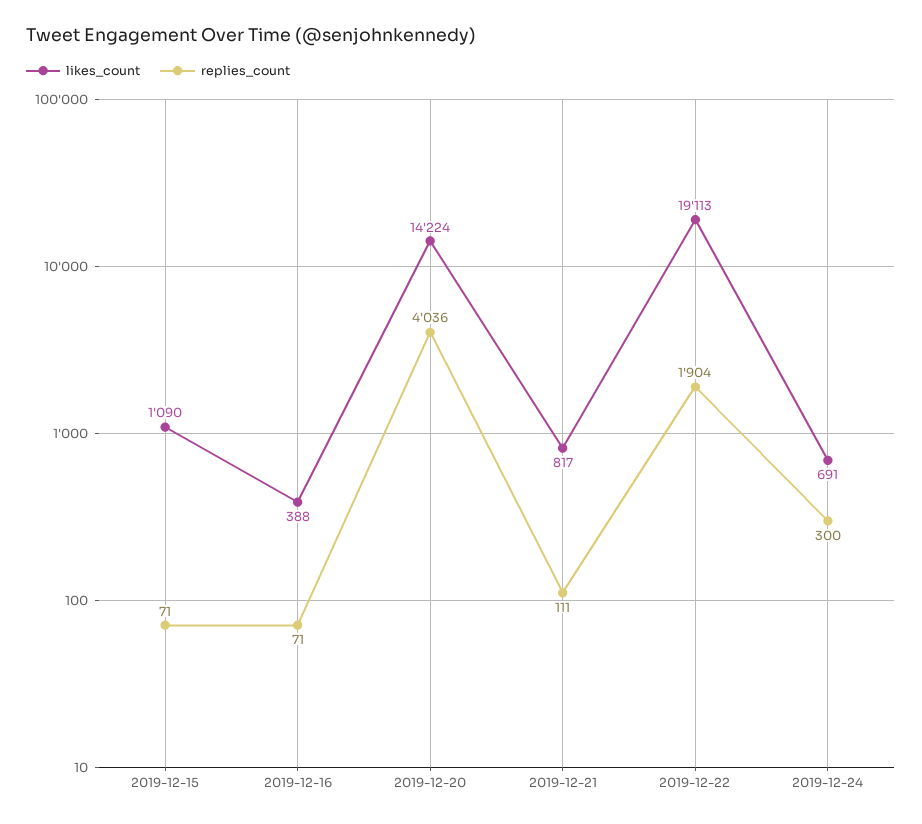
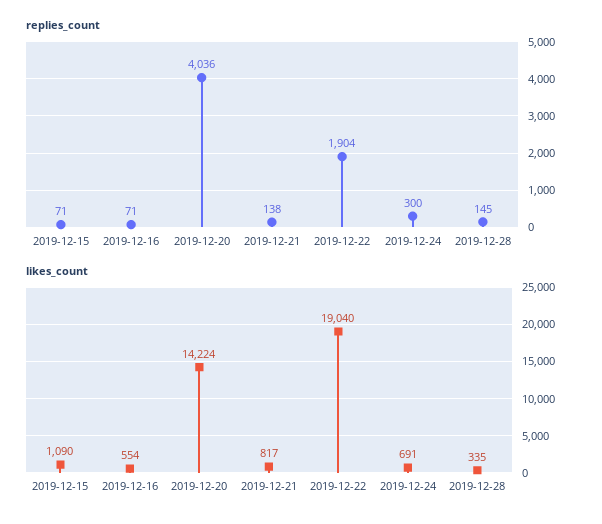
likes_count, 2019-12-16: 388 -> 554
replies_count, 2019-12-21: 111 -> 138
likes_count, 2019-12-22: 19113 -> 19040
replies_count, 2019-12-28: none -> 145
likes_count, 2019-12-28: none -> 335

